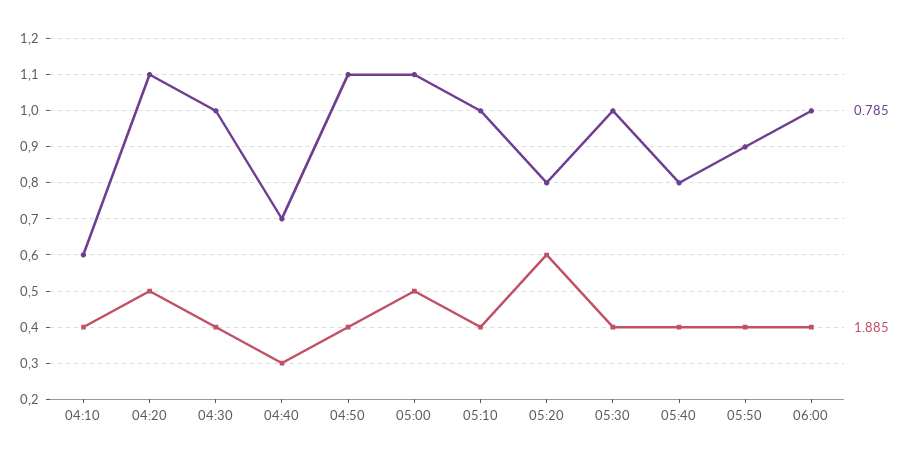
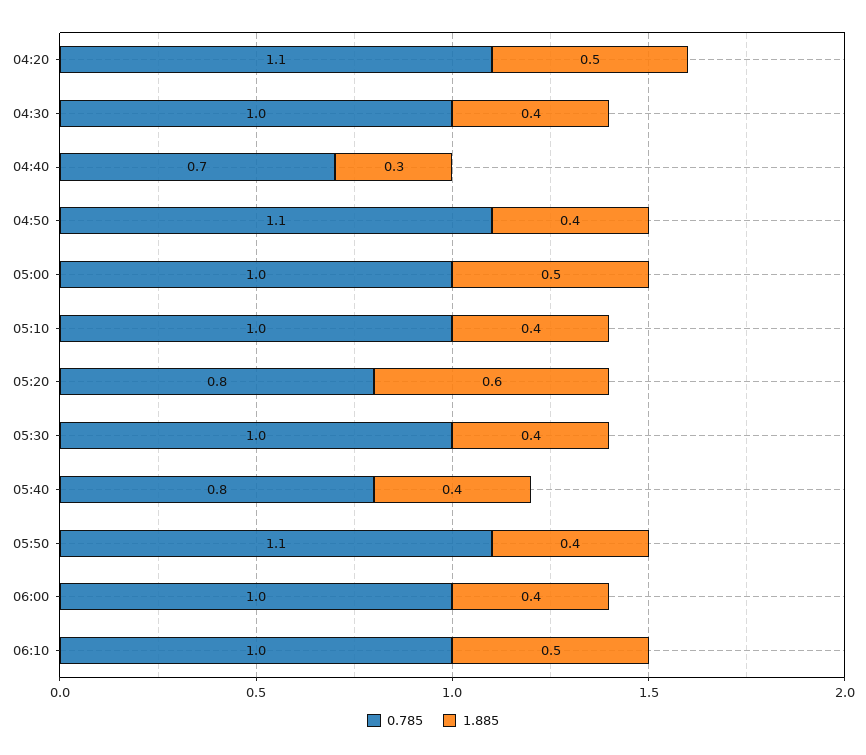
0.785, 04:10: 0.6 -> none
1.885, 04:10: 0.4 -> none
0.785, 05:00: 1.1 -> 1
0.785, 05:50: 0.9 -> 1.1
0.785, 06:10: none -> 1
1.885, 06:10: none -> 0.5

